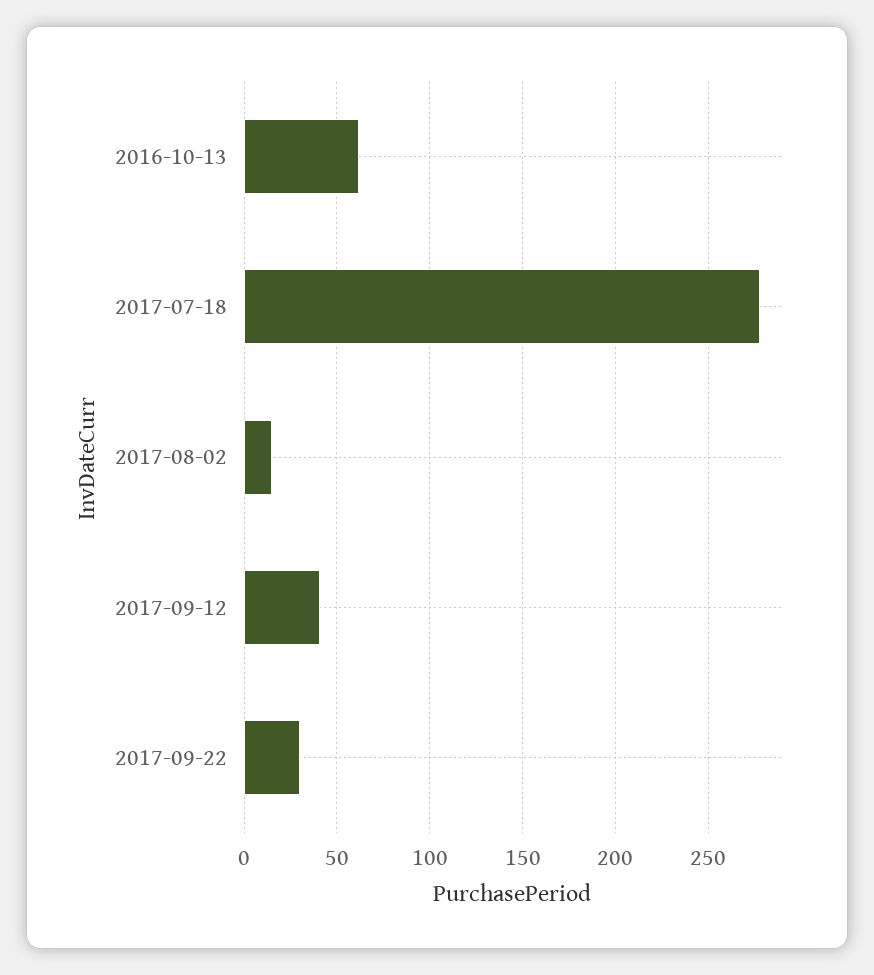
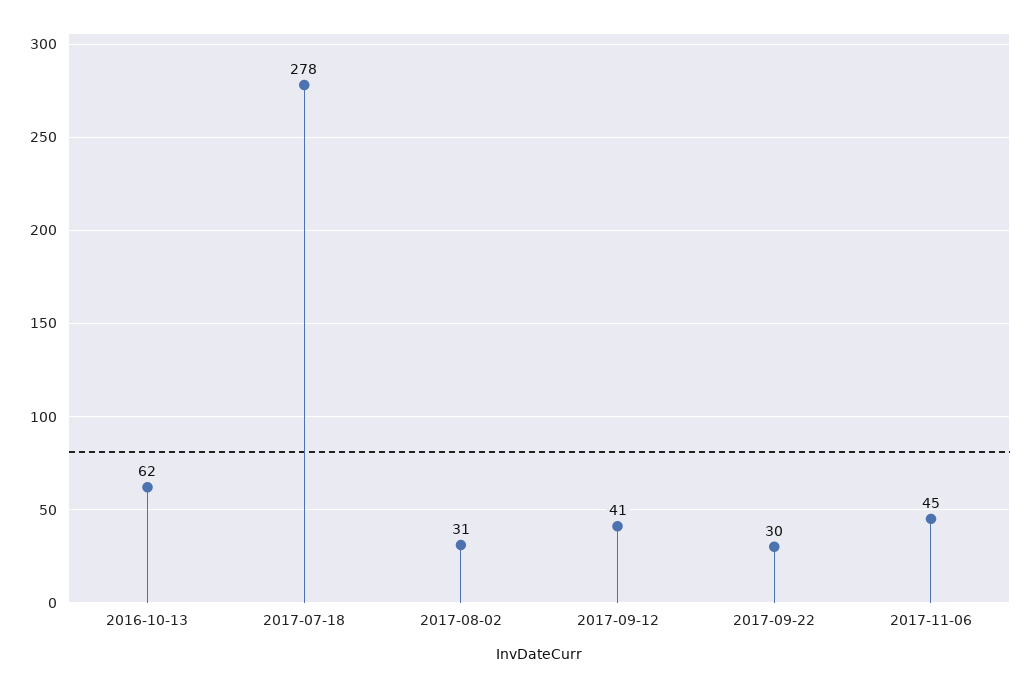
2017-08-02: 15 -> 31
2017-11-06: none -> 45

